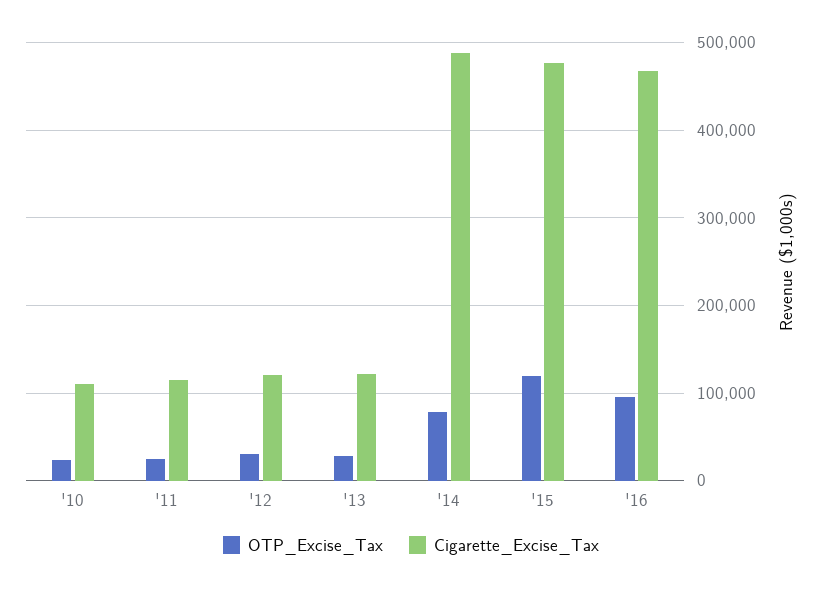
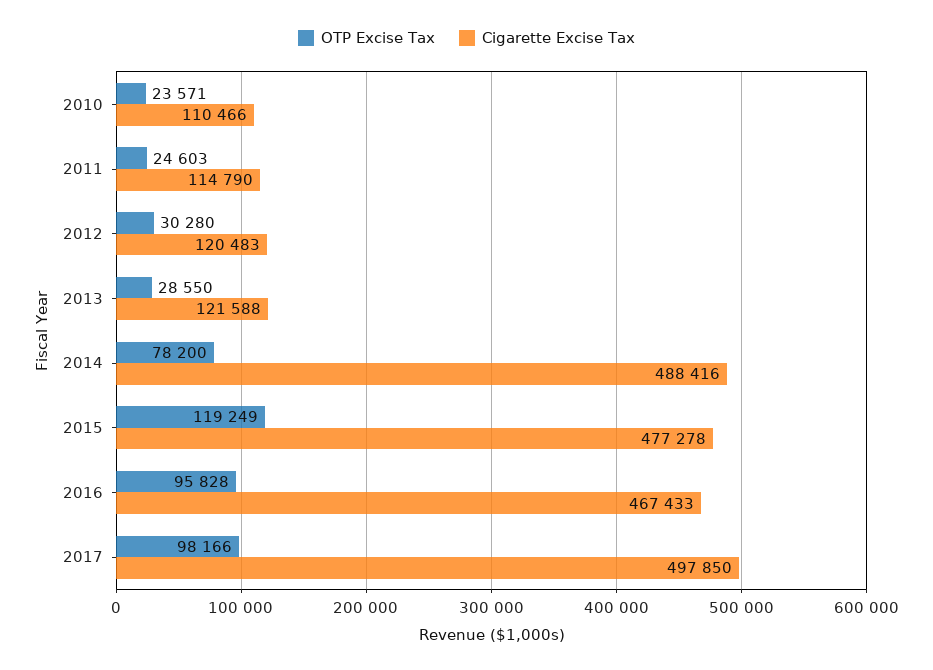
OTP_Excise_Tax, 2017: none -> 98166
Cigarette_Excise_Tax, 2017: none -> 497850

